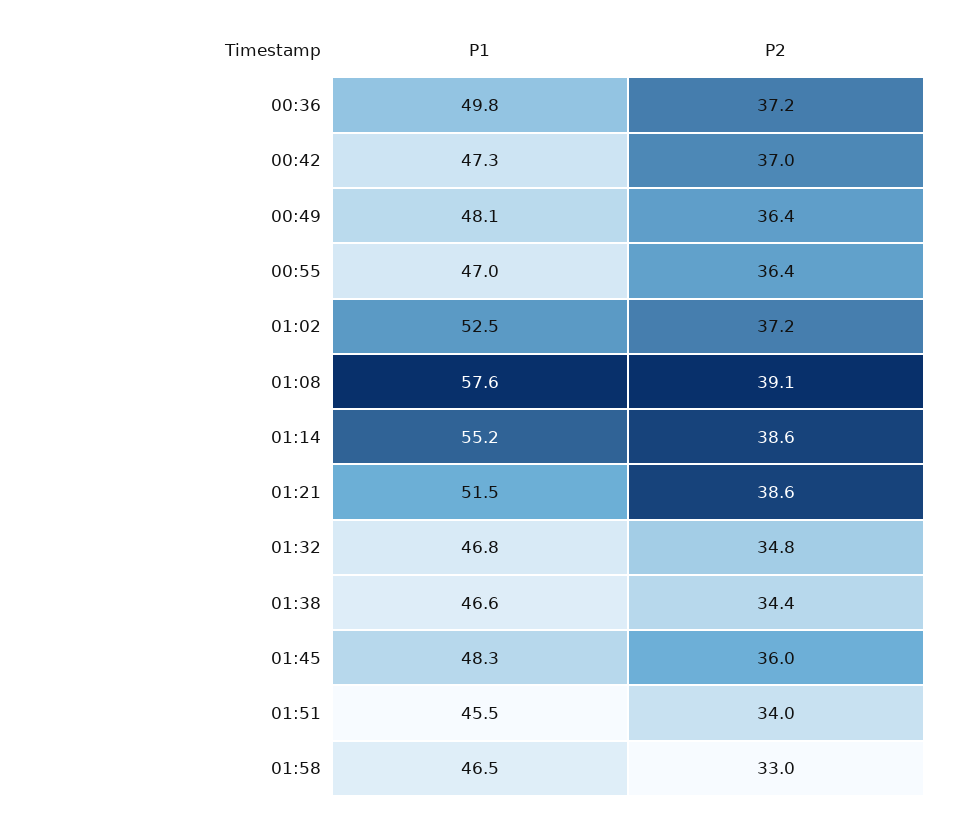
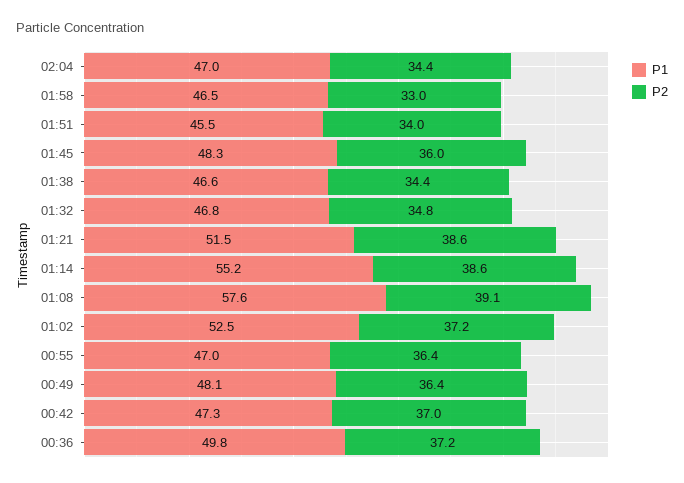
P1, 02:04: none -> 47
P2, 02:04: none -> 34.4

